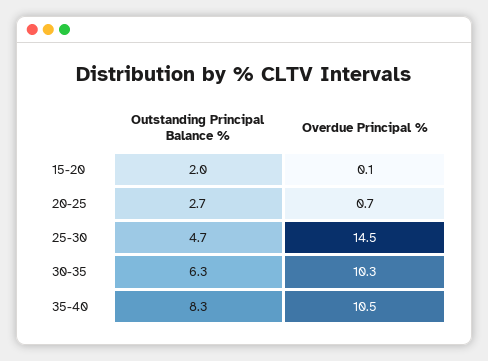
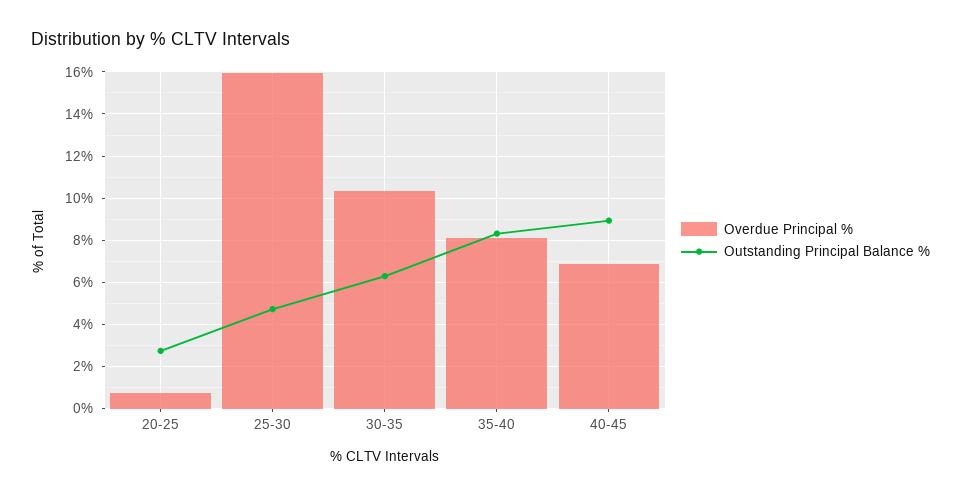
Outstanding Principal Balance %, 15-20: 2 -> none
Overdue Principal %, 15-20: 0.1 -> none
Overdue Principal %, 25-30: 14.5 -> 16
Overdue Principal %, 35-40: 10.5 -> 8
Overdue Principal %, 40-45: none -> 7
Outstanding Principal Balance %, 40-45: none -> 9

